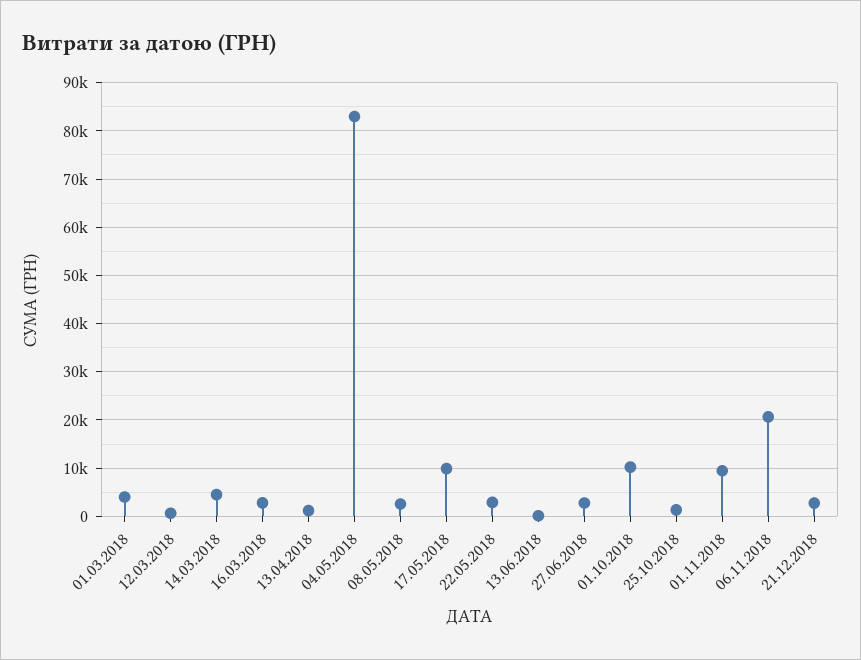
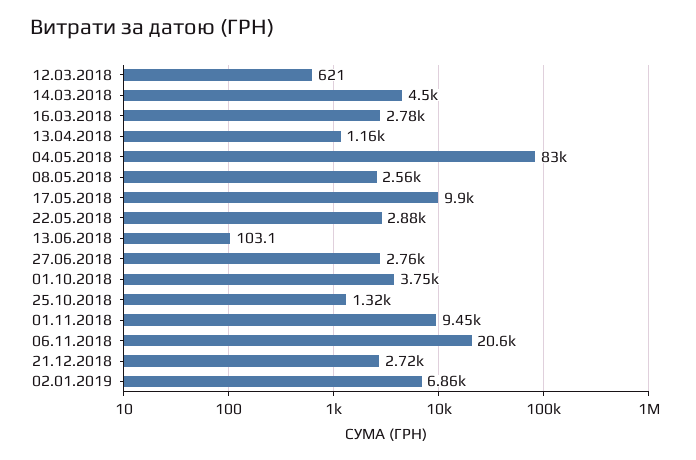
01.03.2018: 4000 -> none
01.10.2018: 10000 -> 3750
02.01.2019: none -> 6860

